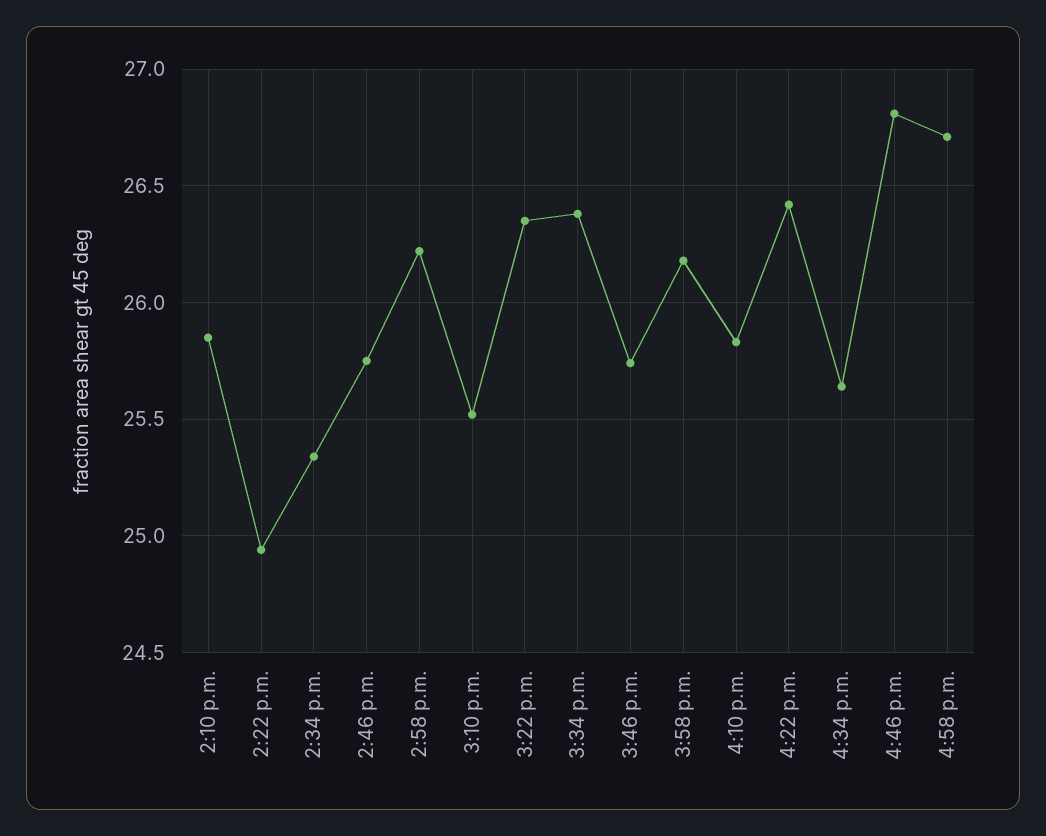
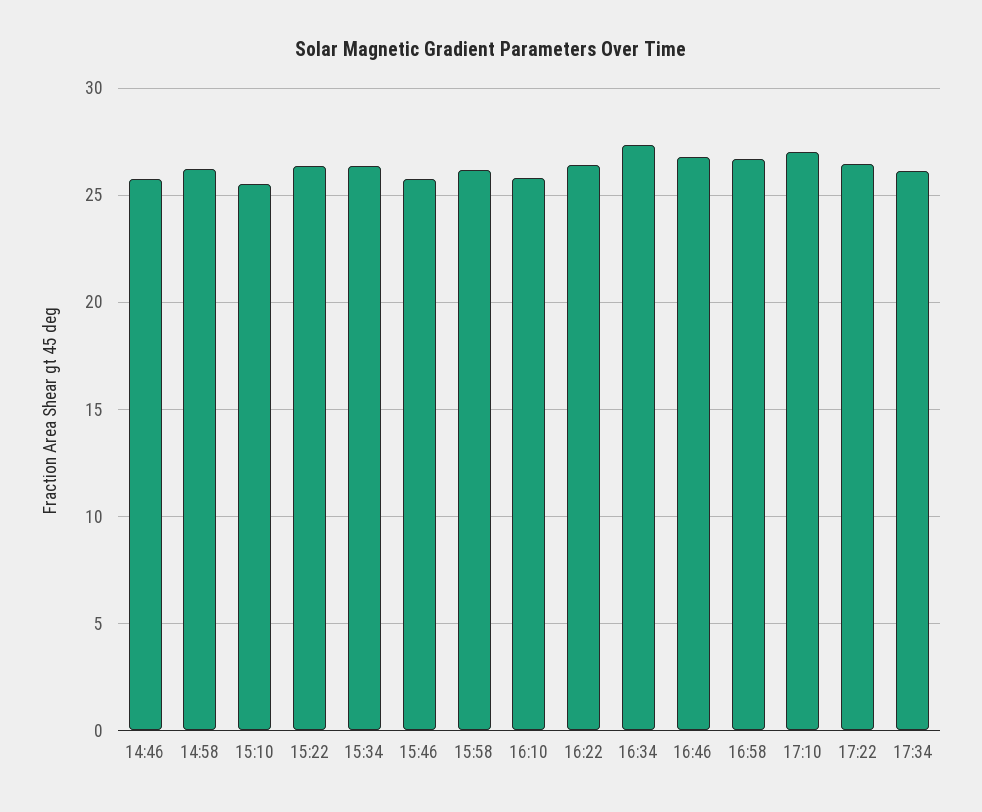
2:10 p.m.: 25.85 -> none
2:22 p.m.: 24.95 -> none
2:34 p.m.: 25.35 -> none
4:34 p.m.: 25.65 -> 27.5
17:10: none -> 27
17:22: none -> 26.5
17:34: none -> 26

